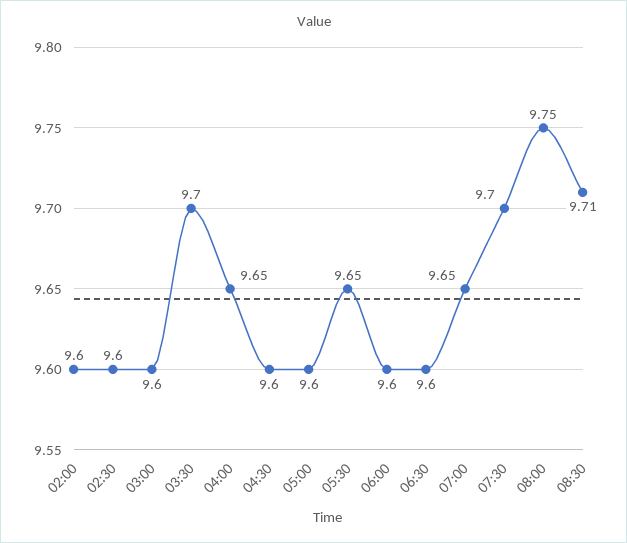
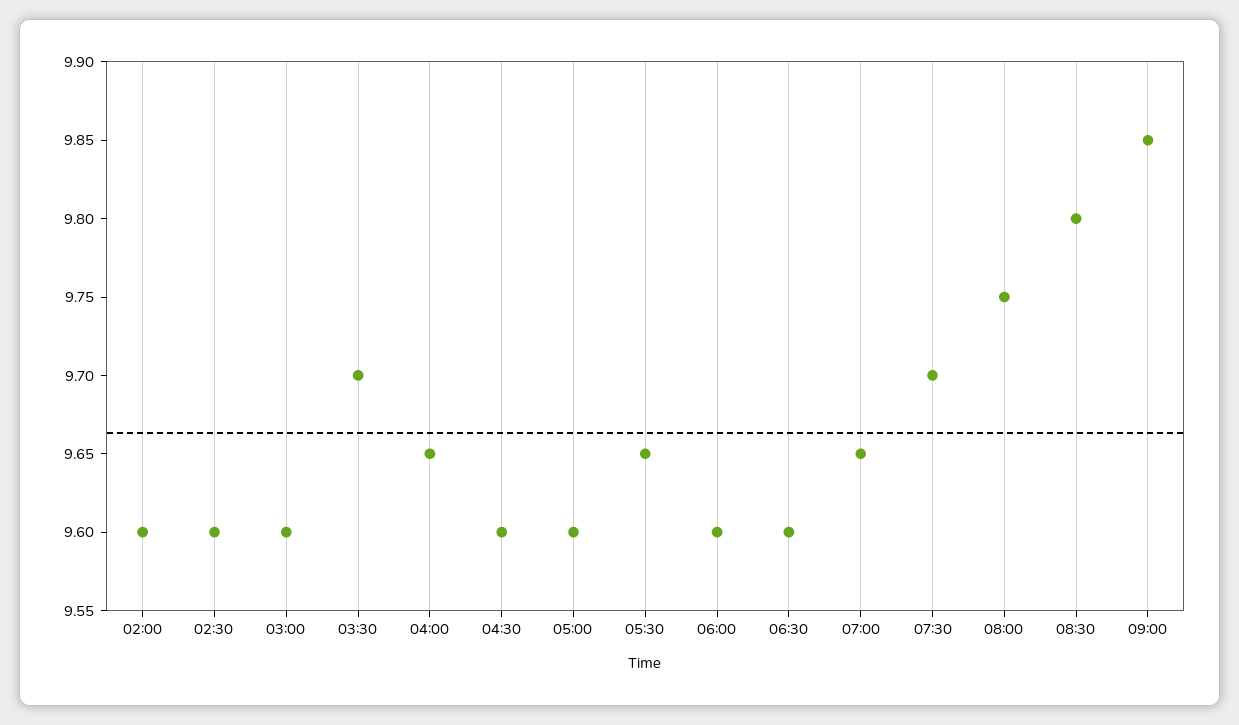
08:30: 9.71 -> 9.8
09:00: none -> 9.85

